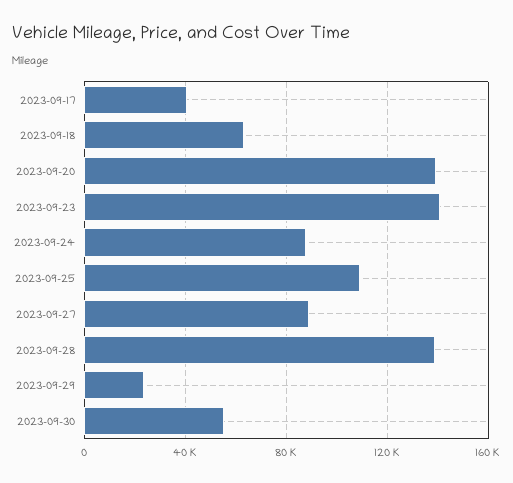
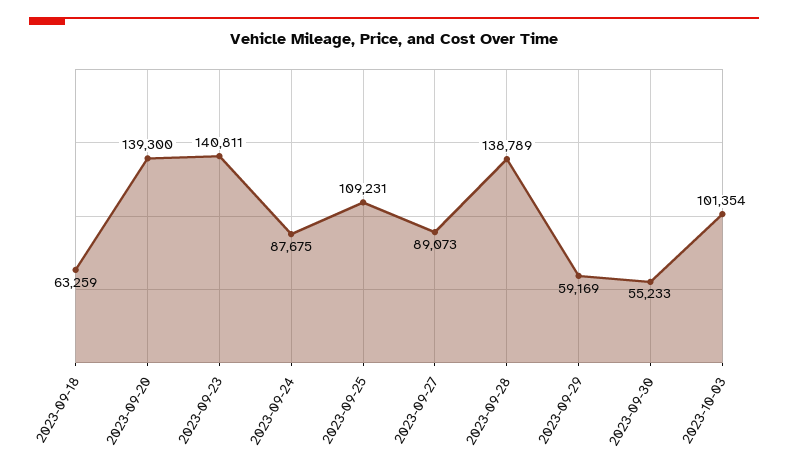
2023-09-17: 40000 -> none
2023-09-29: 25000 -> 59169
2023-10-03: none -> 101354

